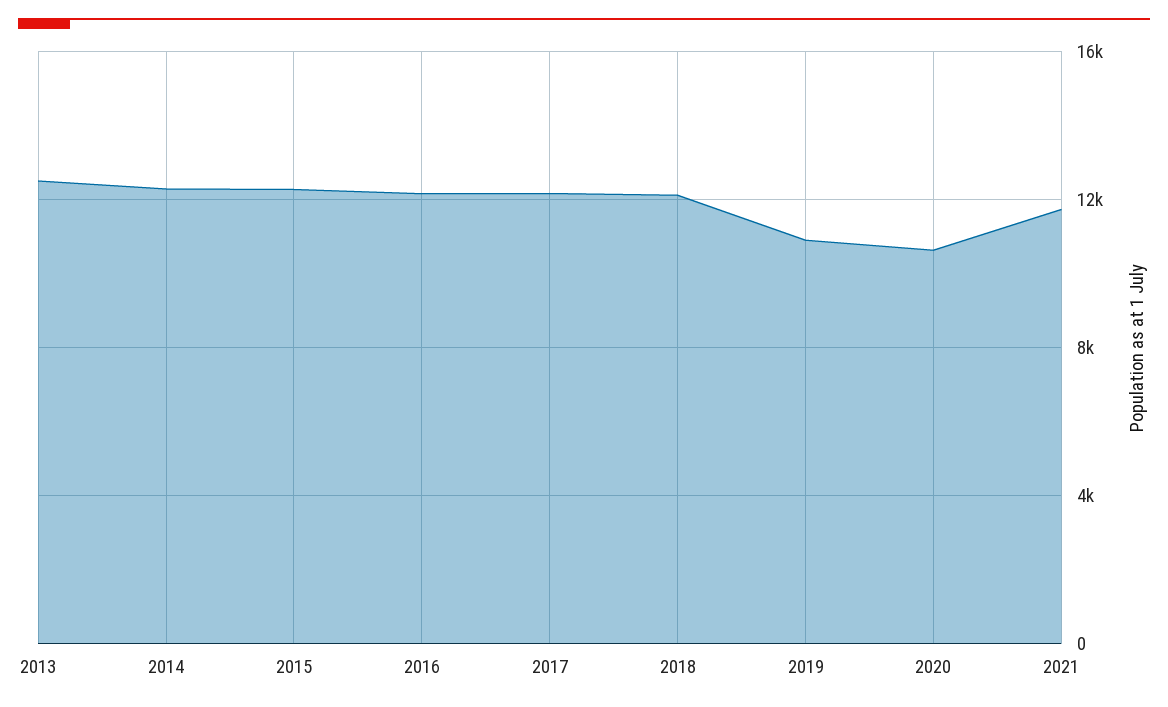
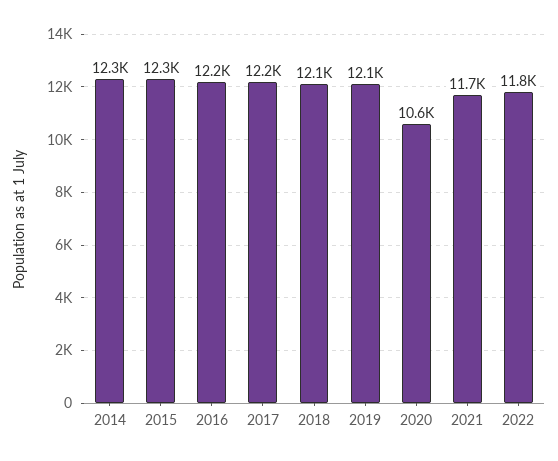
2013: 12500 -> none
2019: 11000 -> 12100
2022: none -> 11800

